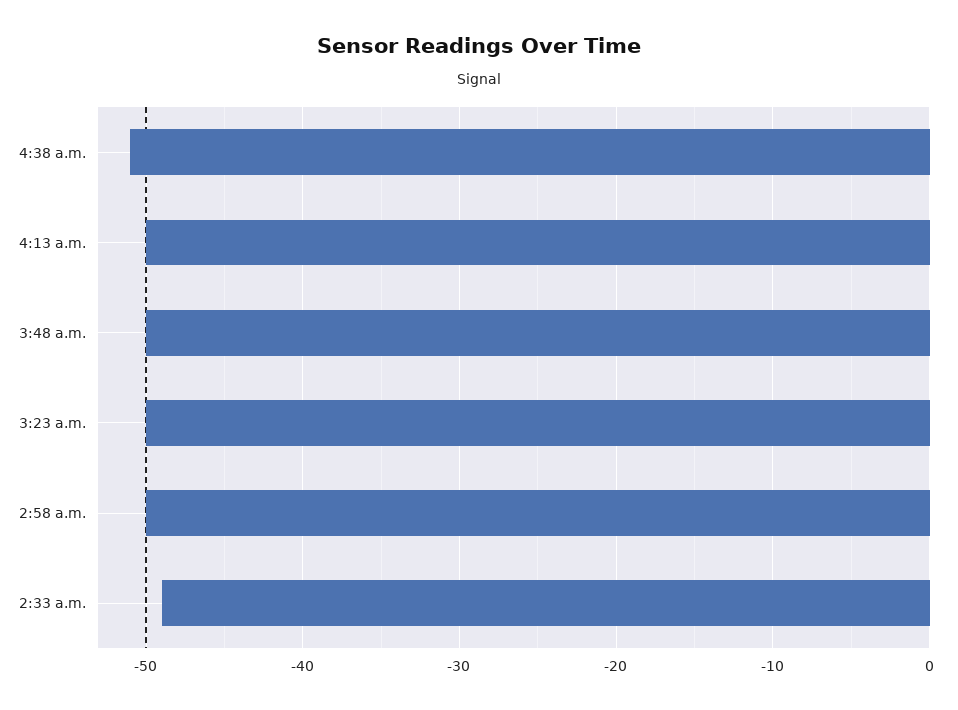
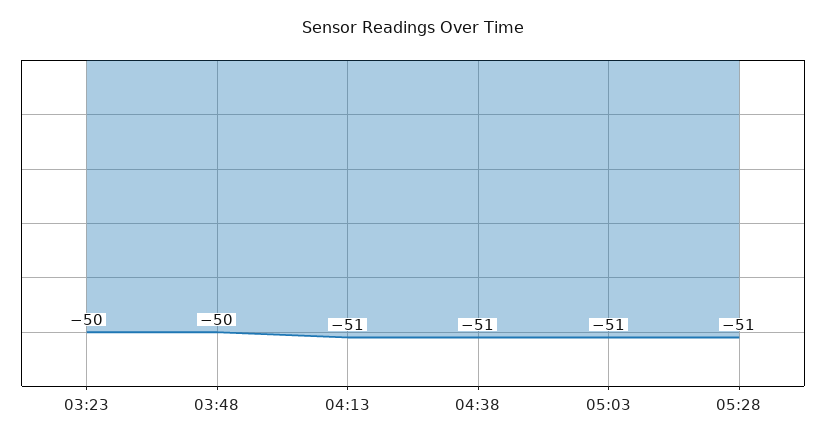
4:13 a.m.: -50 -> -51
2:58 a.m.: -50 -> none
2:33 a.m.: -49 -> none
05:03: none -> -51
05:28: none -> -51

